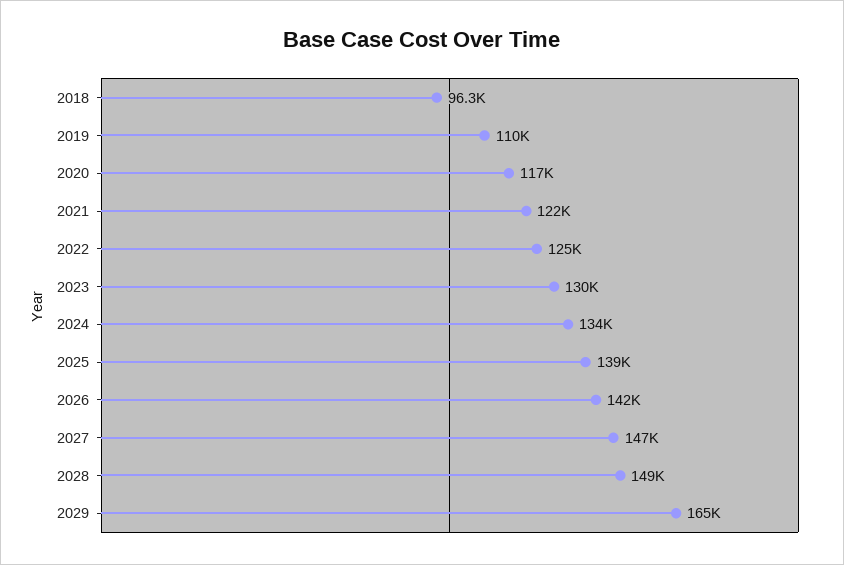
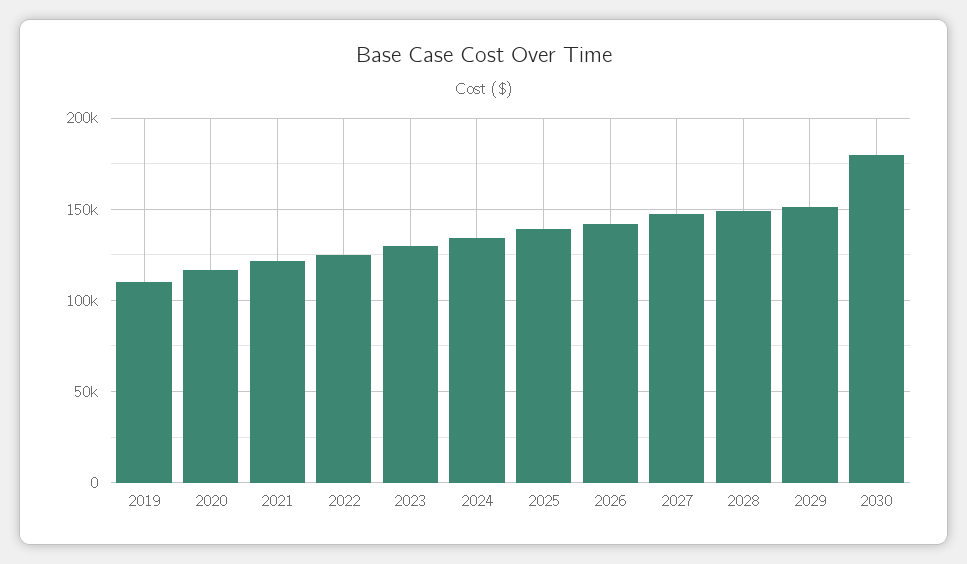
2018: 96300 -> none
2029: 165000 -> 150000
2030: none -> 180000

